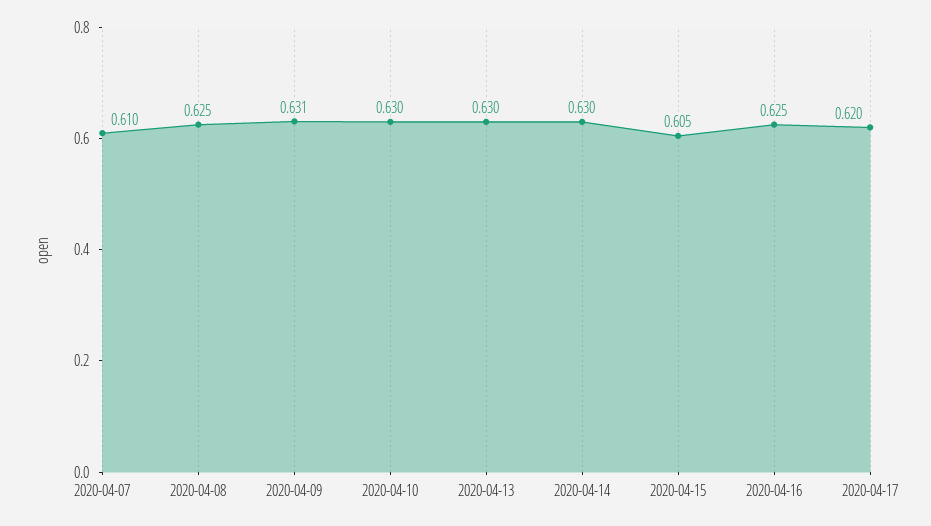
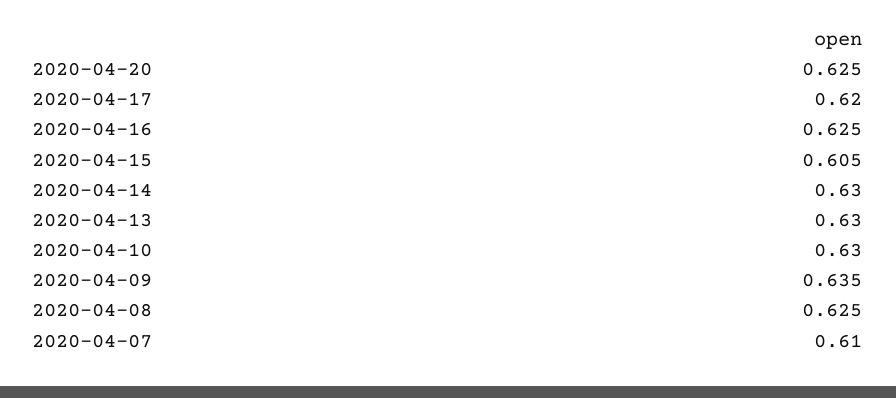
2020-04-09: 0.631 -> 0.635
2020-04-20: none -> 0.625

